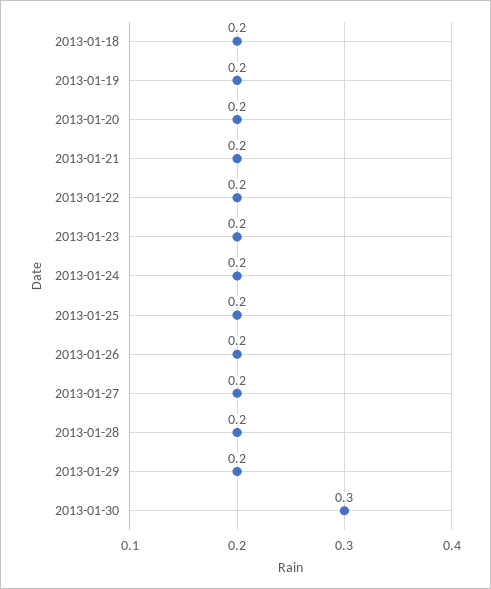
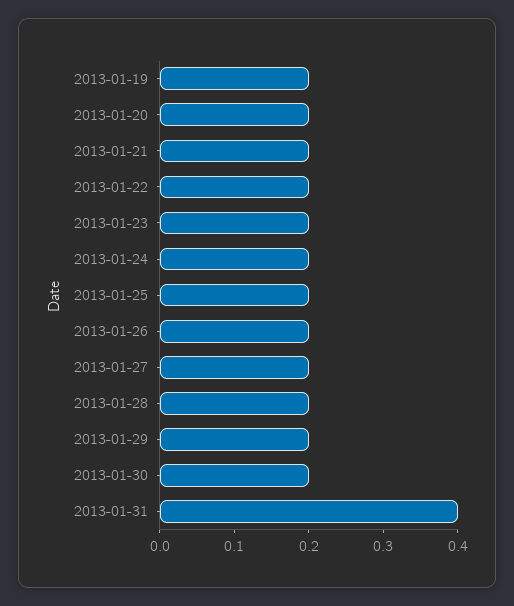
2013-01-18: 0.2 -> none
2013-01-30: 0.3 -> 0.2
2013-01-31: none -> 0.4

